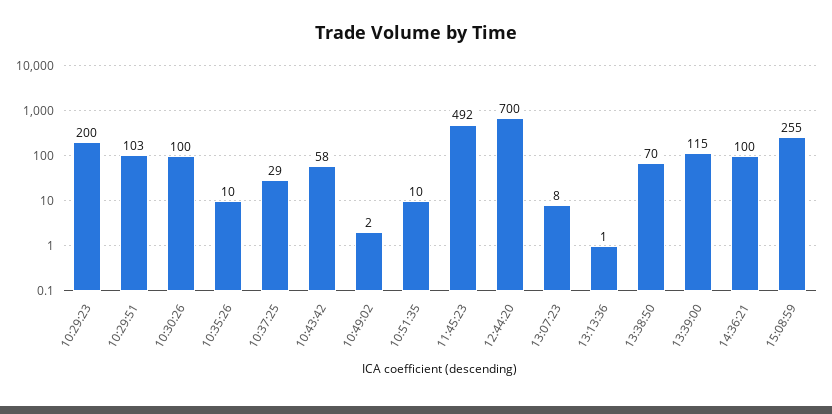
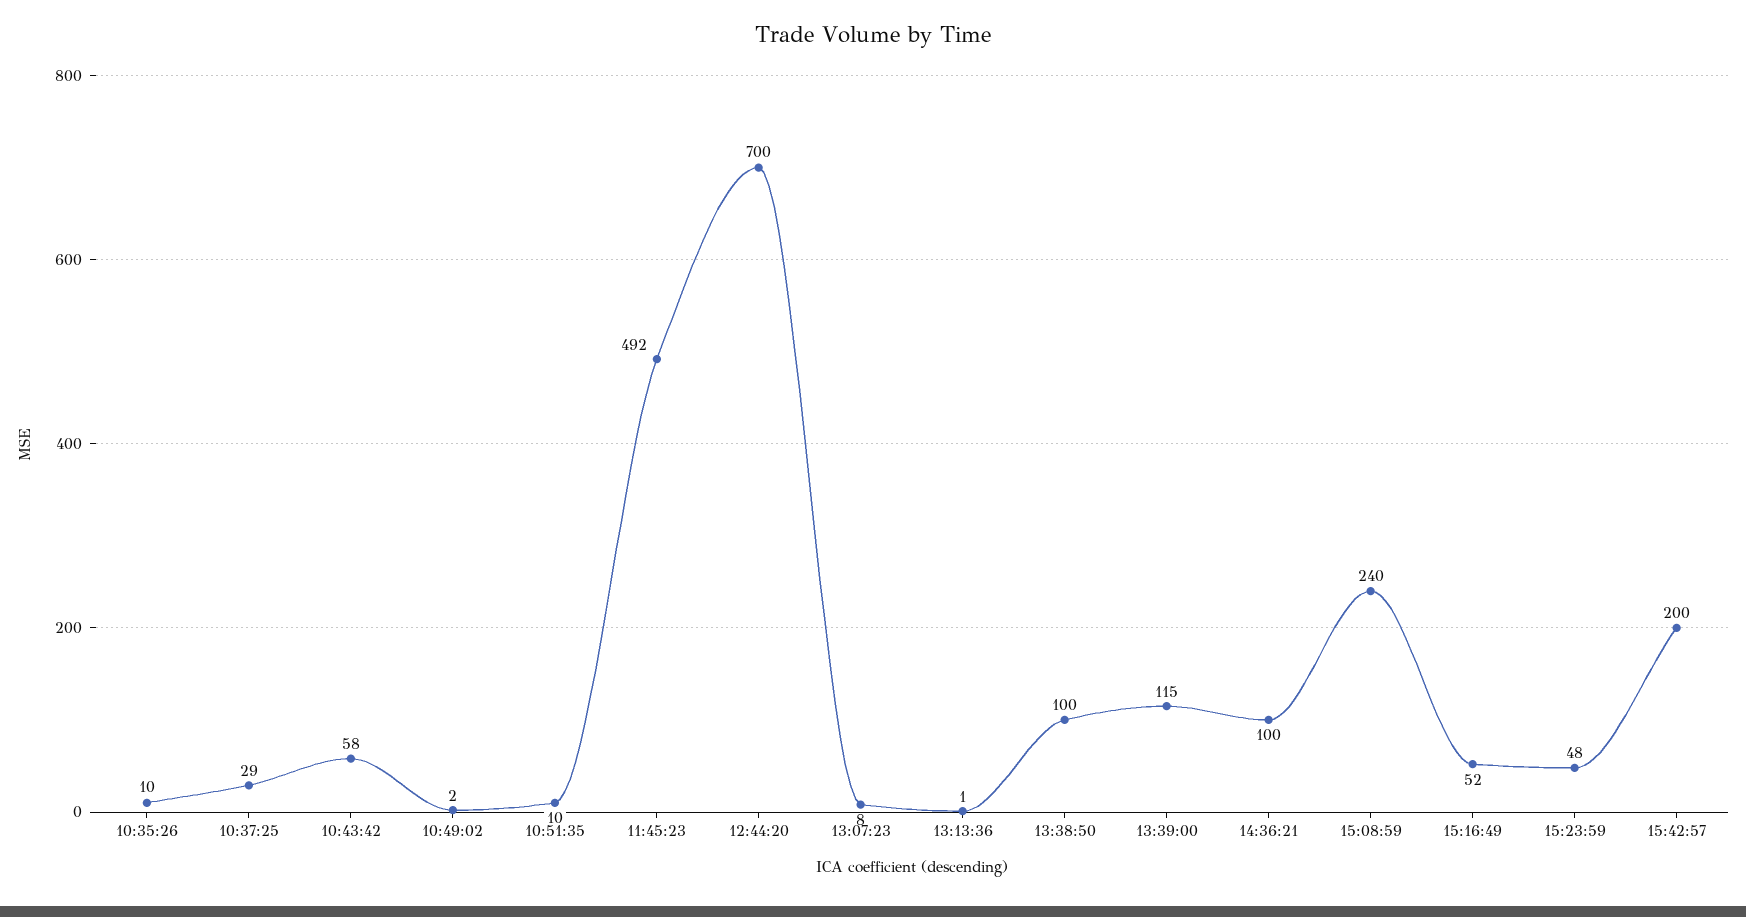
10:29:23: 200 -> none
10:29:51: 103 -> none
10:30:26: 100 -> none
13:38:50: 70 -> 100
15:08:59: 255 -> 240
15:16:49: none -> 52
15:23:59: none -> 48
15:42:57: none -> 200

